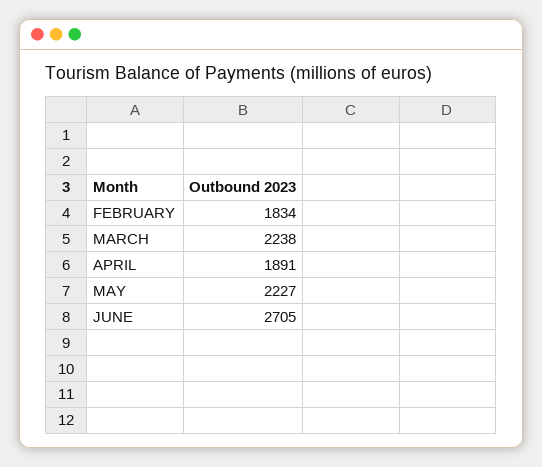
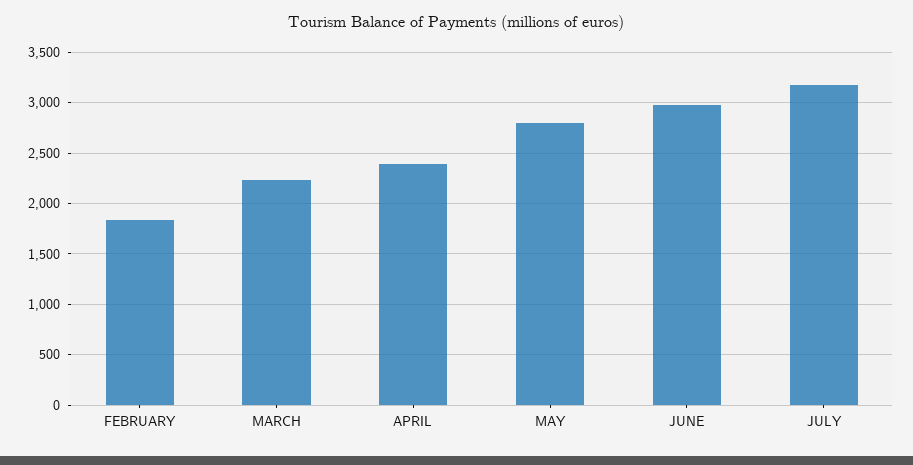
APRIL: 1891 -> 2400
MAY: 2227 -> 2800
JUNE: 2705 -> 3000
JULY: none -> 3200

